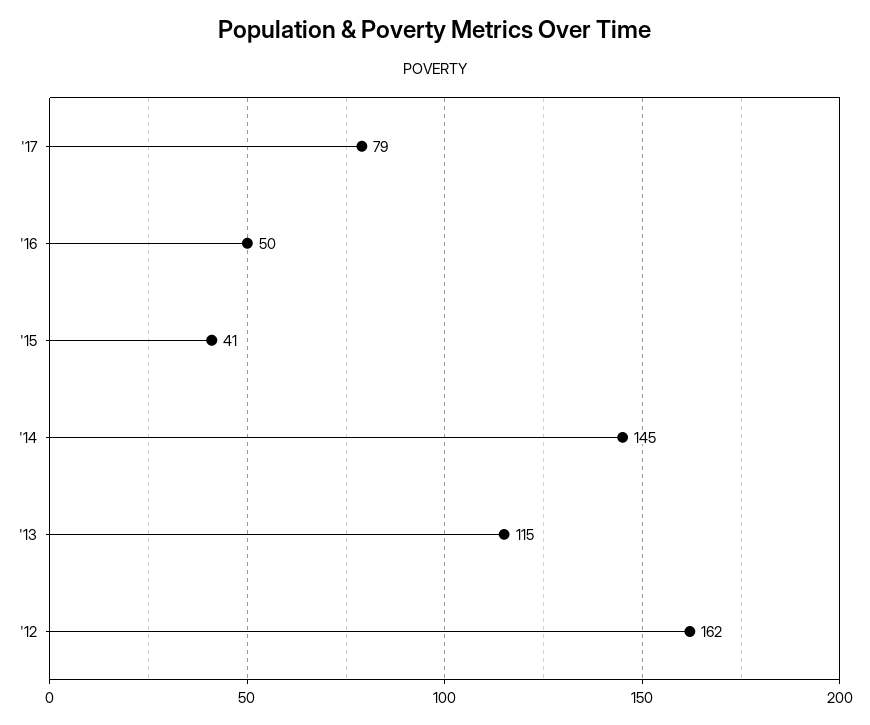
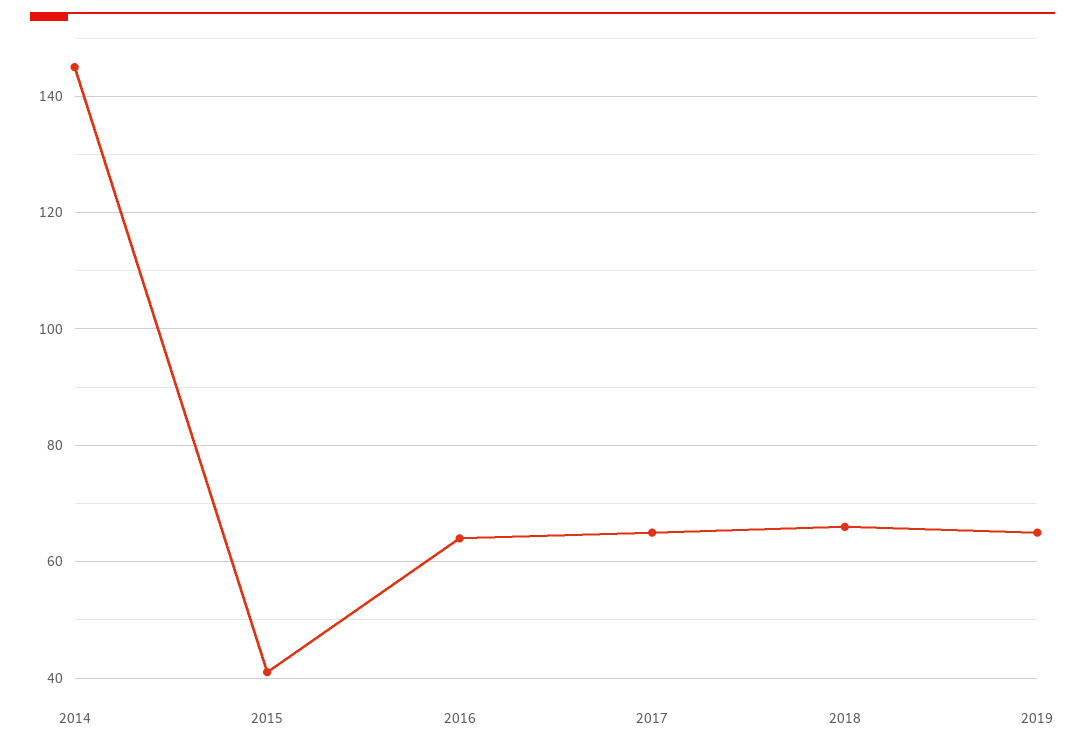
'17: 79 -> 65
'16: 50 -> 65
'13: 115 -> none
'12: 162 -> none
2018: none -> 65
2019: none -> 65

